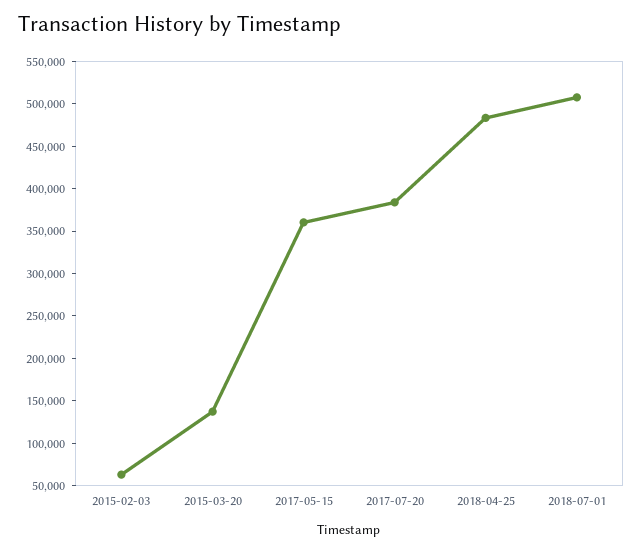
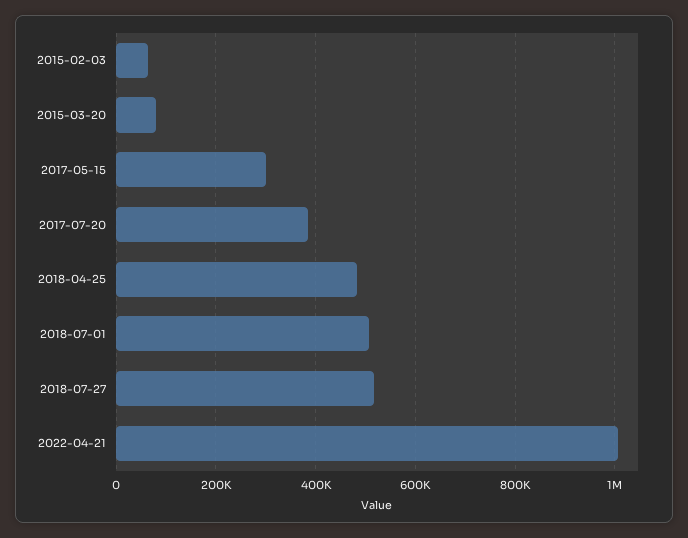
2015-03-20: 140000 -> 80000
2017-05-15: 360000 -> 300000
2018-07-27: none -> 520000
2022-04-21: none -> 1000000

